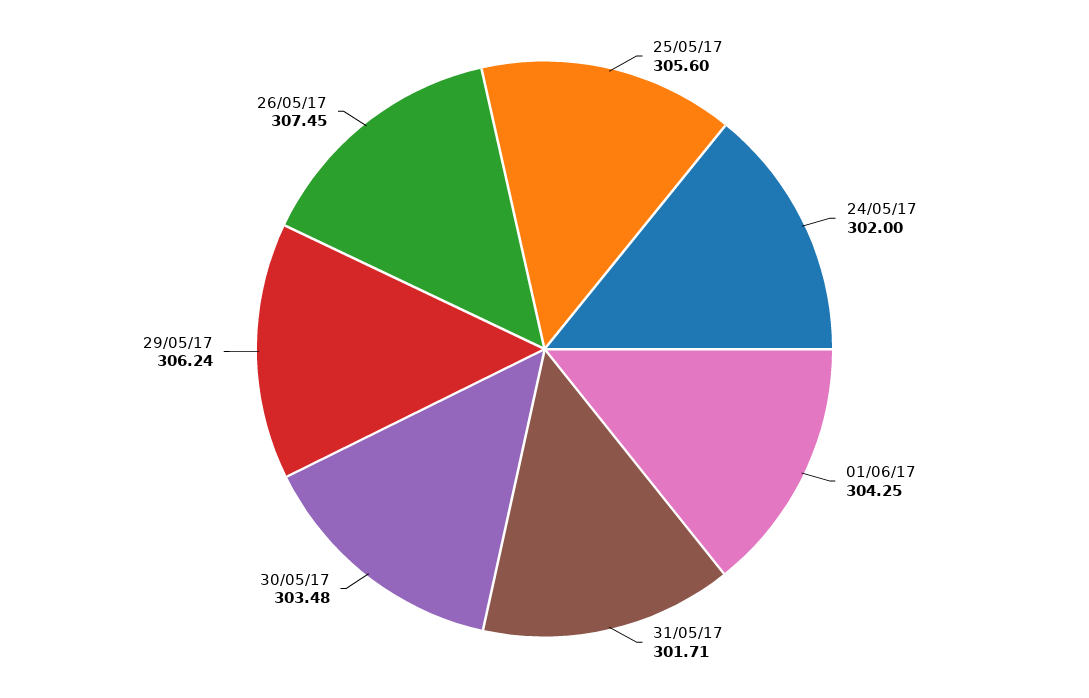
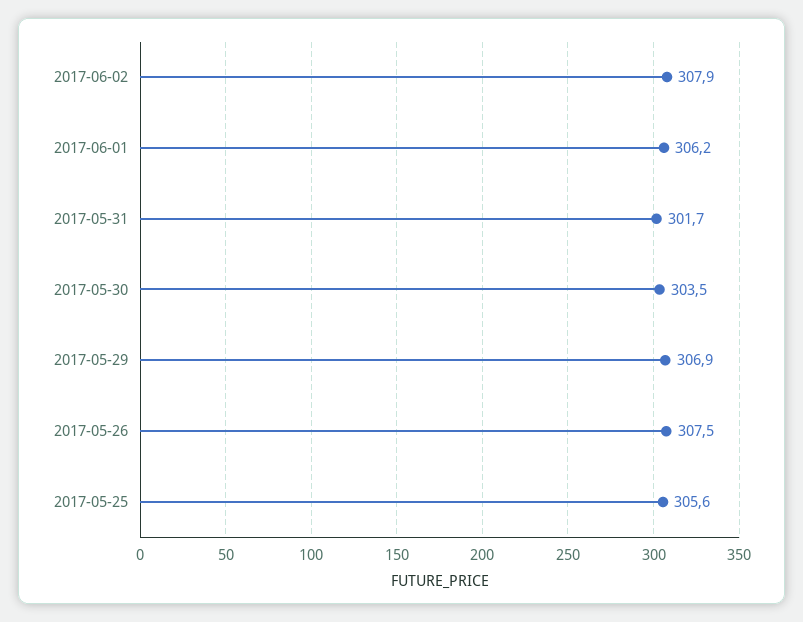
24/05/17: 302 -> none
01/06/17: 304.25 -> 306.2
29/05/17: 306.24 -> 306.9
2017-06-02: none -> 307.9

